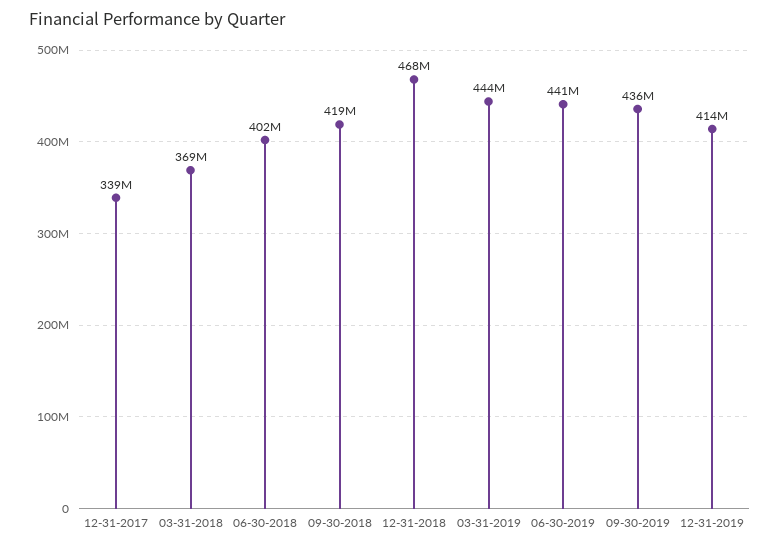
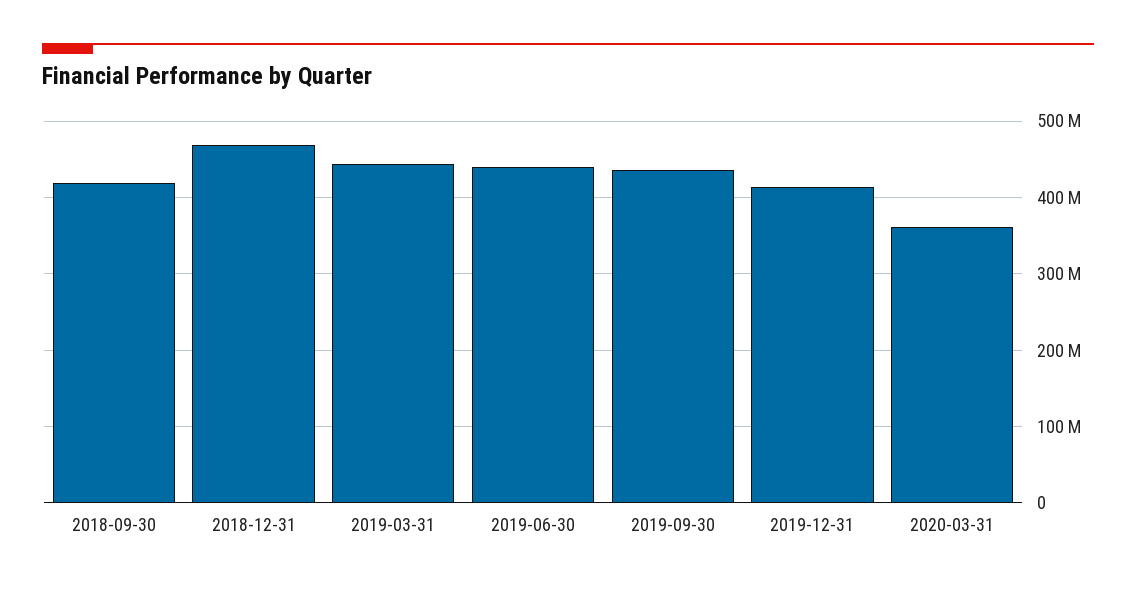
12-31-2017: 339000000 -> none
03-31-2018: 369000000 -> none
06-30-2018: 402000000 -> none
2020-03-31: none -> 360000000

